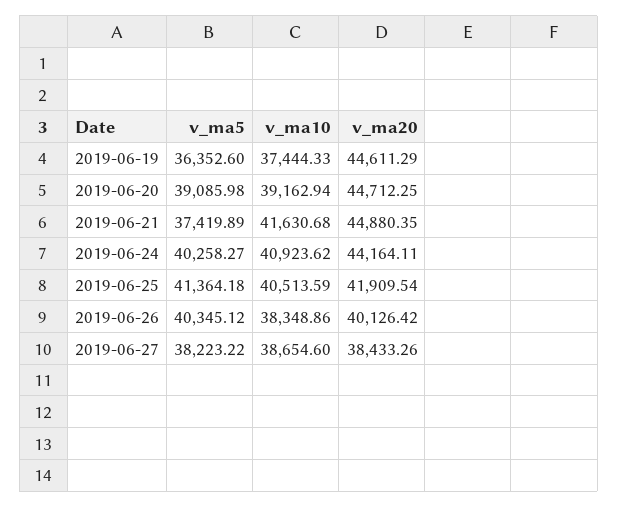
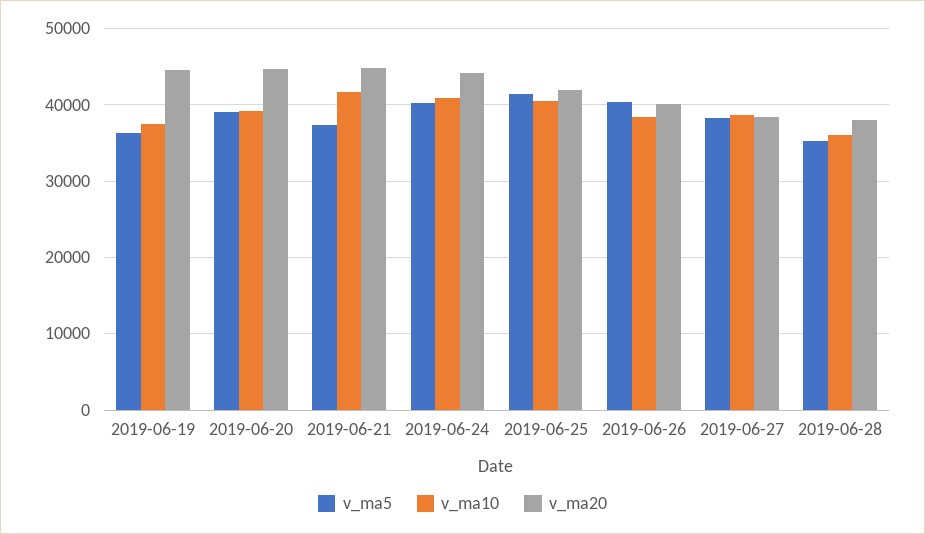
v_ma5, 2019-06-28: none -> 35000
v_ma10, 2019-06-28: none -> 36000
v_ma20, 2019-06-28: none -> 38000

